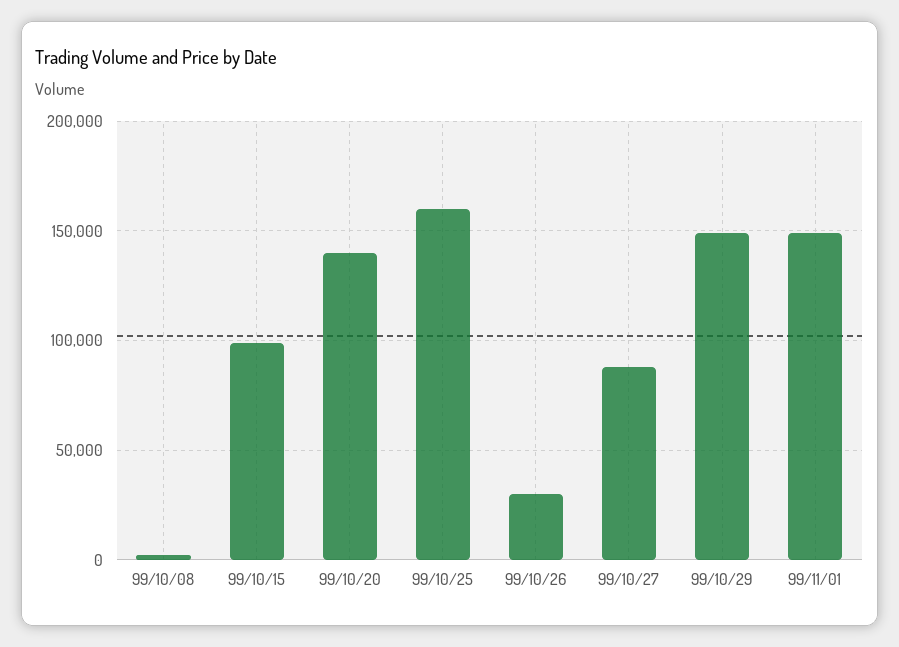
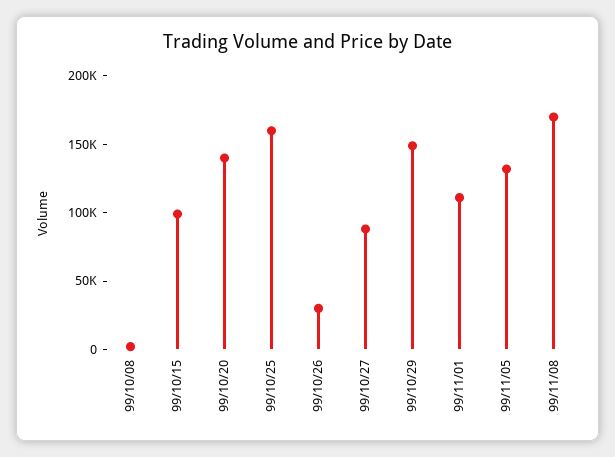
99/11/01: 150000 -> 110000
99/11/05: none -> 130000
99/11/08: none -> 170000

